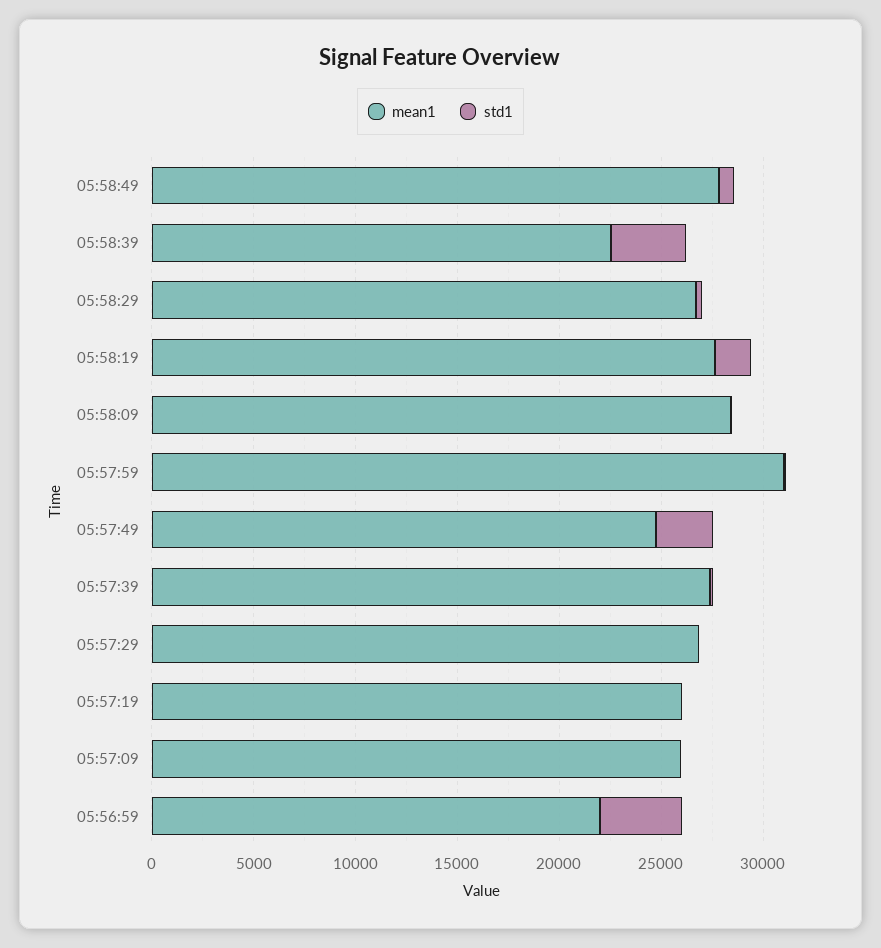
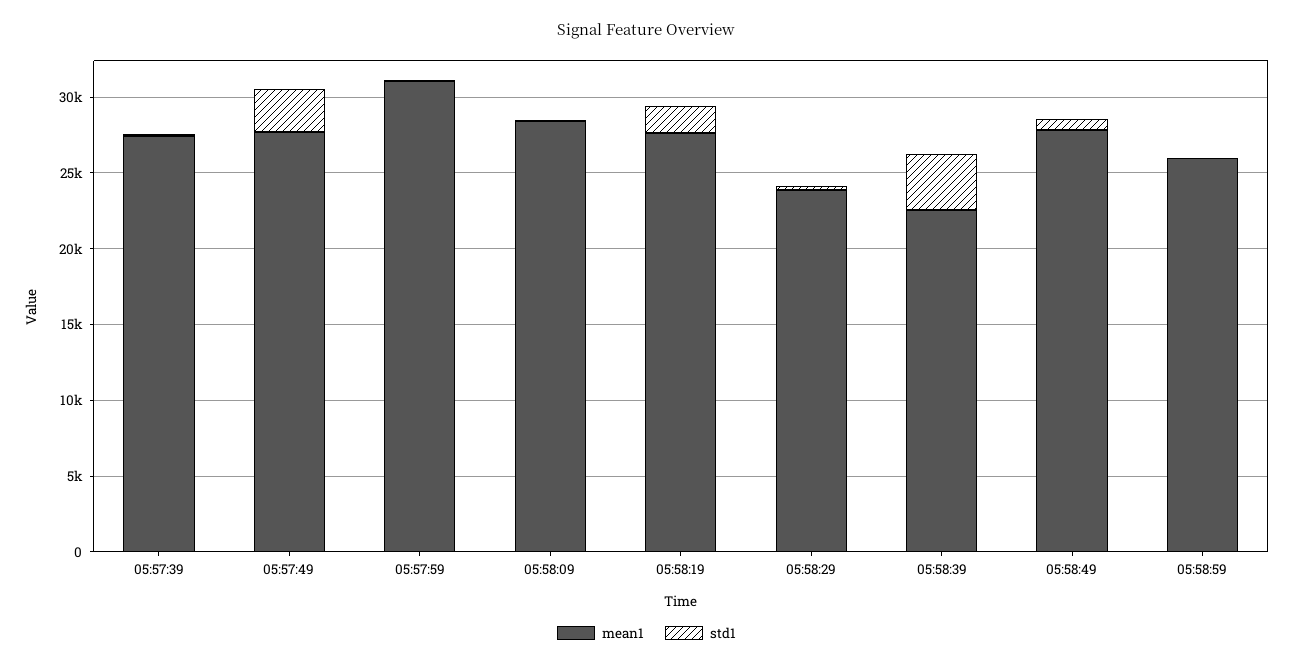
mean1, 05:58:29: 27000 -> 24000
mean1, 05:57:49: 25000 -> 28000
mean1, 05:57:29: 27000 -> none
std1, 05:57:29: 0 -> none
mean1, 05:57:19: 26000 -> none
std1, 05:57:19: 0 -> none
mean1, 05:57:09: 26000 -> none
std1, 05:57:09: 0 -> none
mean1, 05:56:59: 22000 -> none
std1, 05:56:59: 4000 -> none
mean1, 05:58:59: none -> 26000
std1, 05:58:59: none -> 0

